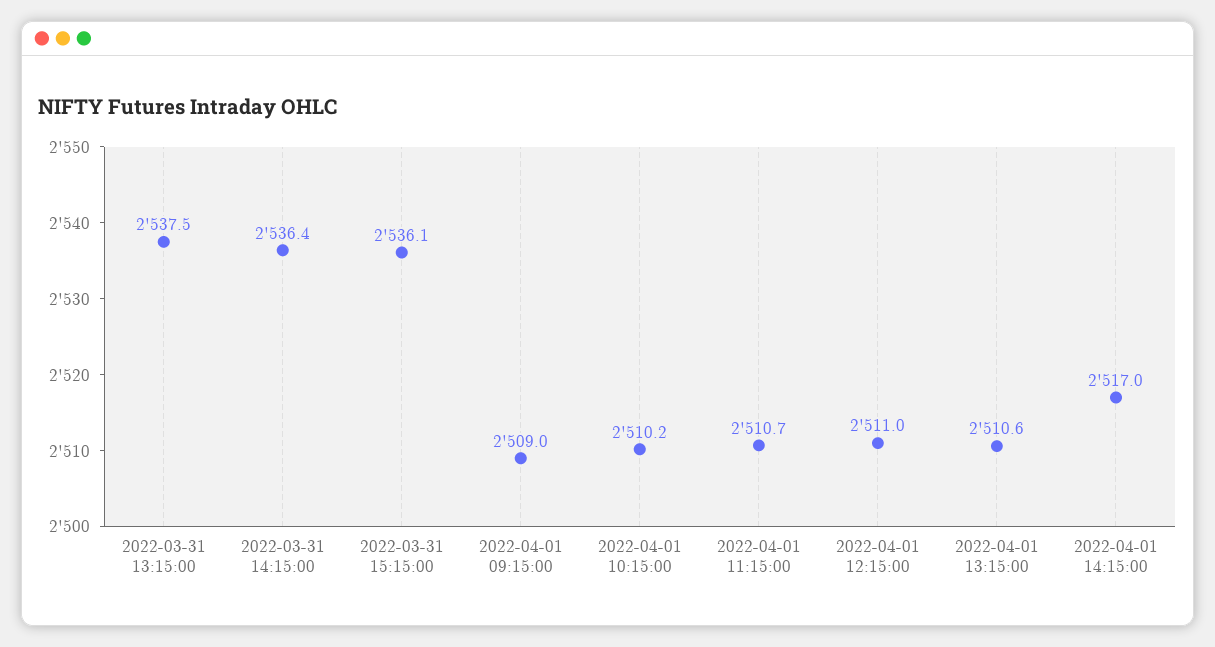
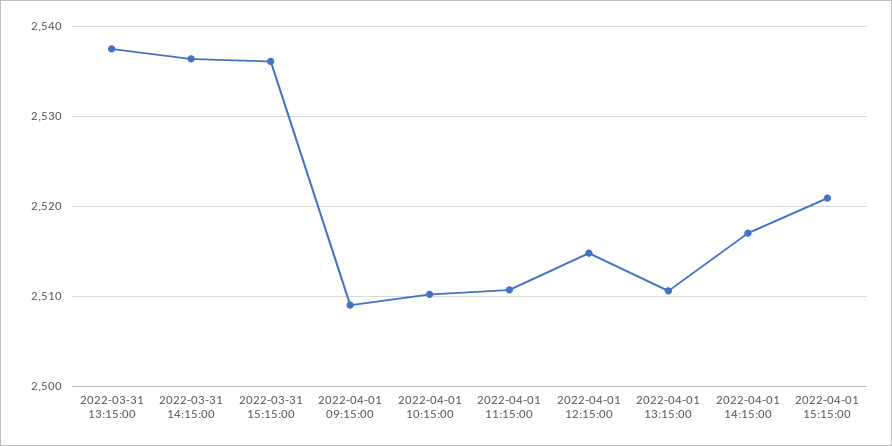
2022-04-01 12:15:00: 2511 -> 2515
2022-04-01 15:15:00: none -> 2521

